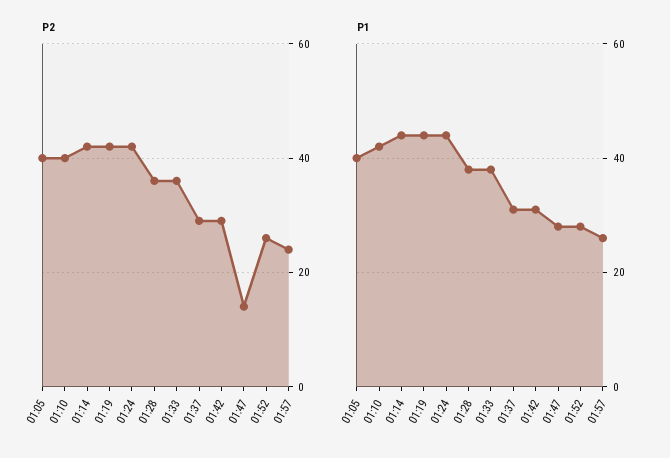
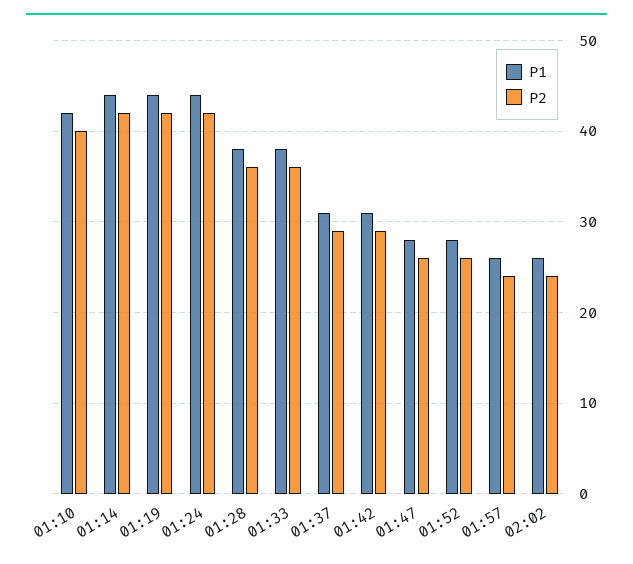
P2, 01:05: 40 -> none
P2, 01:47: 15 -> 26
P1, 01:05: 40 -> none
P1, 02:02: none -> 26
P2, 02:02: none -> 24

